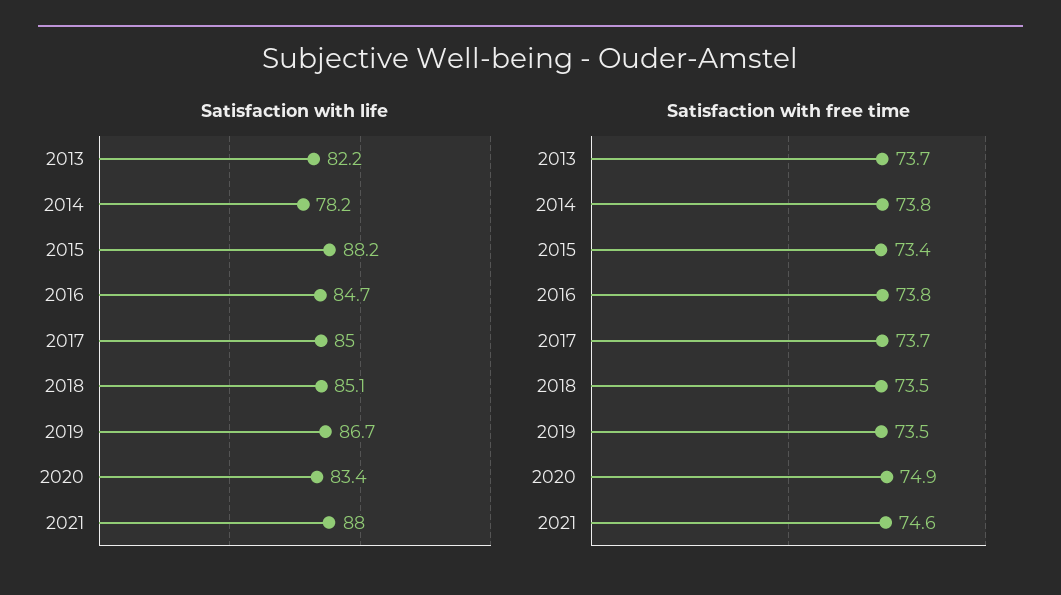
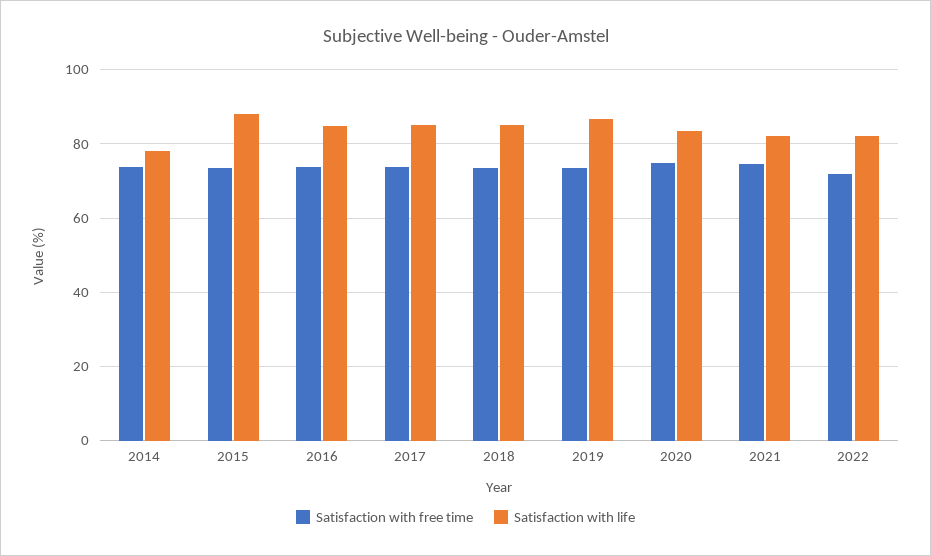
Satisfaction with life, 2013: 82.2 -> none
Satisfaction with life, 2021: 88 -> 82
Satisfaction with free time, 2013: 73.7 -> none
Satisfaction with free time, 2022: none -> 72
Satisfaction with life, 2022: none -> 82

